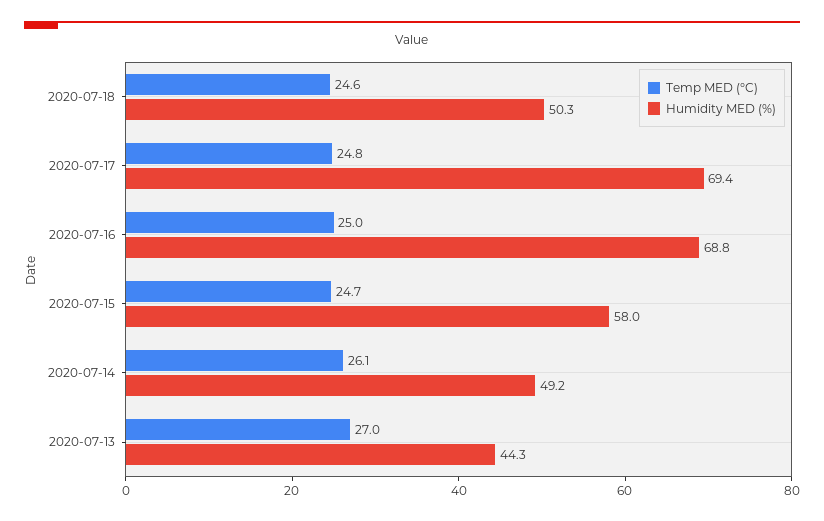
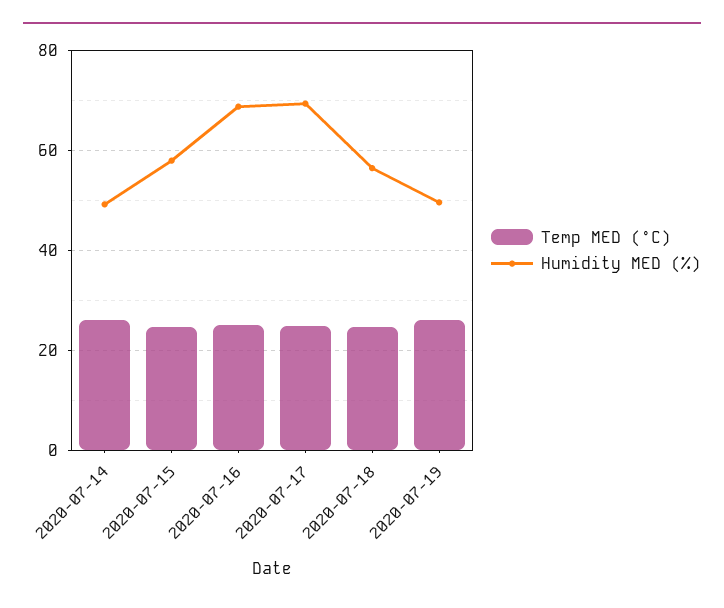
Humidity MED (%), 2020-07-18: 50.3 -> 56
Temp MED (°C), 2020-07-13: 27 -> none
Humidity MED (%), 2020-07-13: 44.3 -> none
Temp MED (°C), 2020-07-19: none -> 26
Humidity MED (%), 2020-07-19: none -> 50

